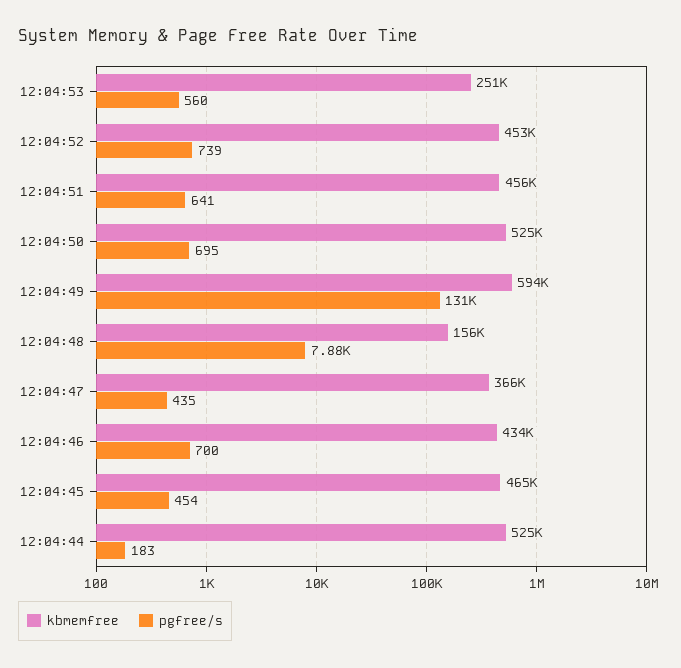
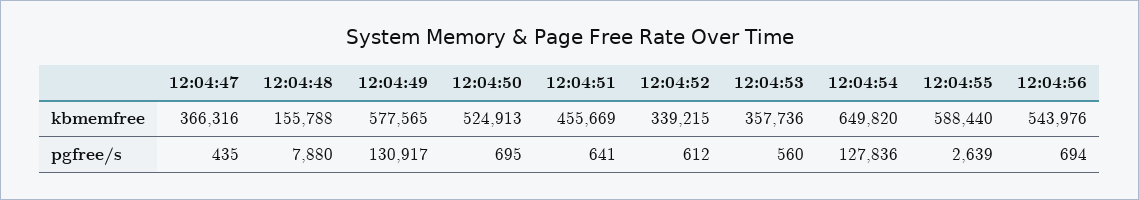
kbmemfree, 12:04:53: 251000 -> 357736
kbmemfree, 12:04:52: 453000 -> 339215
pgfree/s, 12:04:52: 739 -> 612
kbmemfree, 12:04:49: 594000 -> 577565
kbmemfree, 12:04:46: 434000 -> none
pgfree/s, 12:04:46: 700 -> none
kbmemfree, 12:04:45: 465000 -> none
pgfree/s, 12:04:45: 454 -> none
kbmemfree, 12:04:44: 525000 -> none
pgfree/s, 12:04:44: 183 -> none
kbmemfree, 12:04:54: none -> 649820
kbmemfree, 12:04:55: none -> 588440
kbmemfree, 12:04:56: none -> 543976
pgfree/s, 12:04:54: none -> 127836
pgfree/s, 12:04:55: none -> 2639
pgfree/s, 12:04:56: none -> 694

